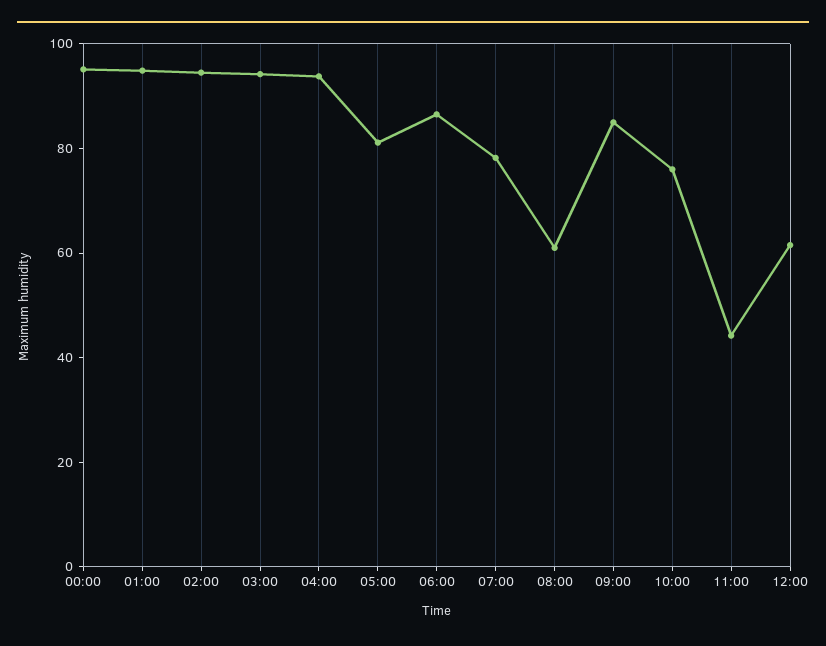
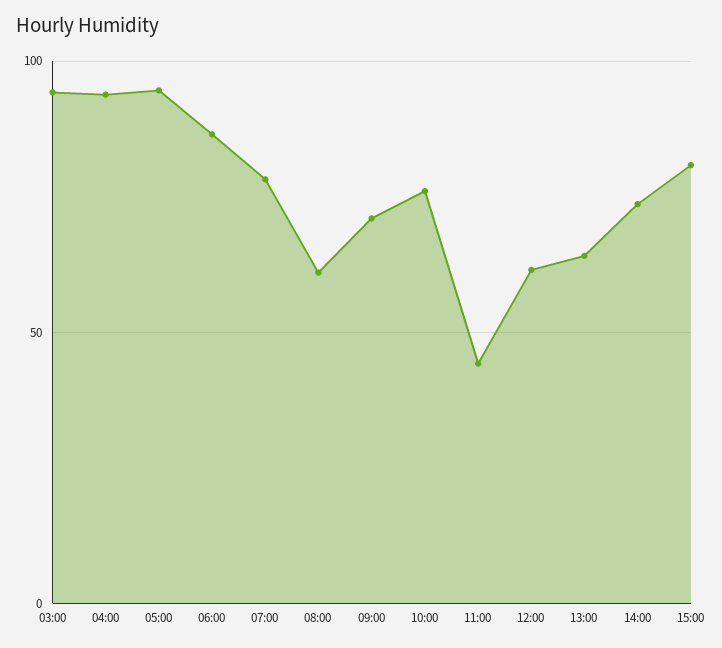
00:00: 95 -> none
01:00: 95 -> none
02:00: 95 -> none
05:00: 80 -> 95
09:00: 85 -> 70
13:00: none -> 65
14:00: none -> 75
15:00: none -> 80

